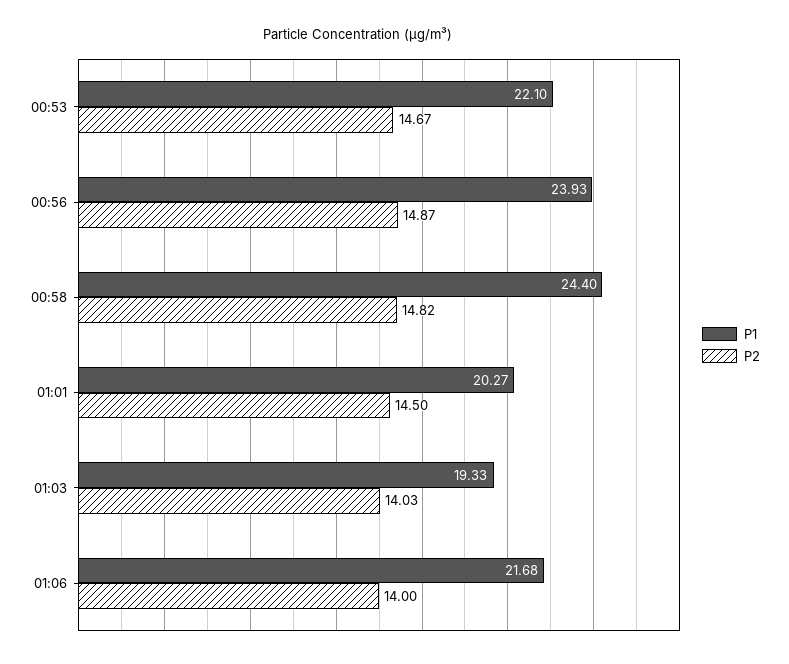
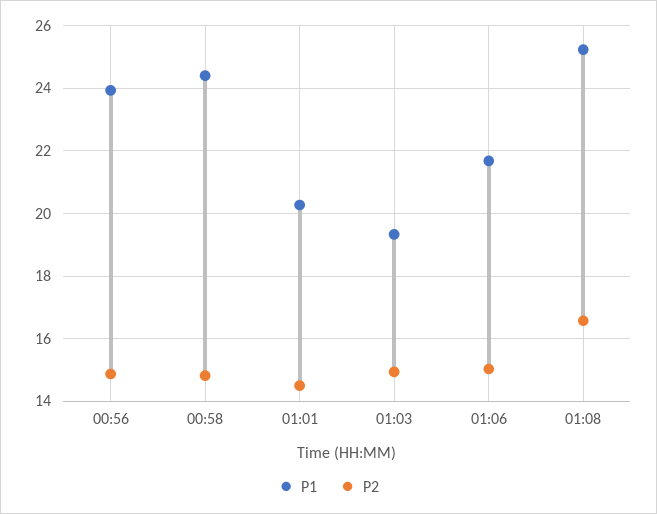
P1, 00:53: 22.1 -> none
P2, 00:53: 14.67 -> none
P2, 01:03: 14.03 -> 15
P2, 01:06: 14 -> 15
P1, 01:08: none -> 25.2
P2, 01:08: none -> 16.6

